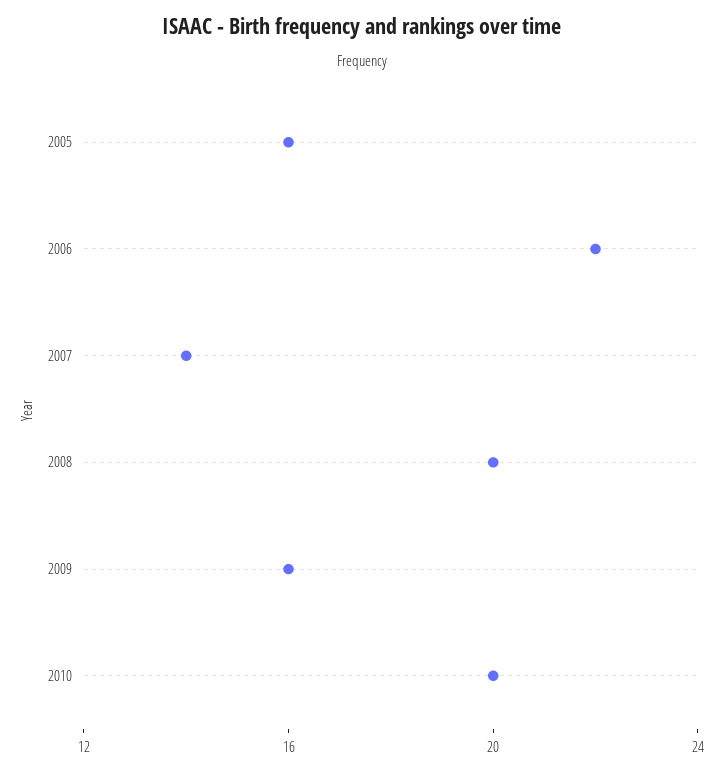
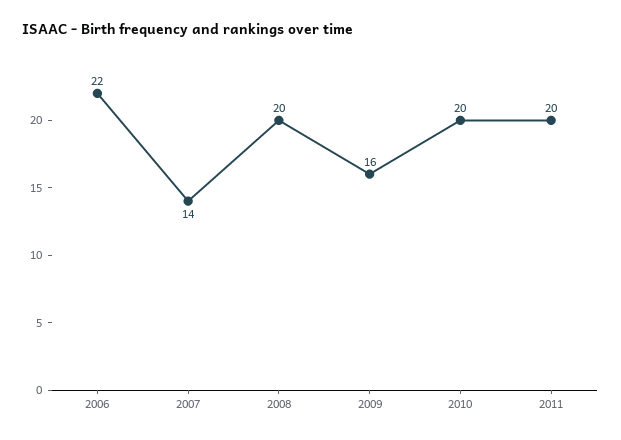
2005: 16 -> none
2011: none -> 20

